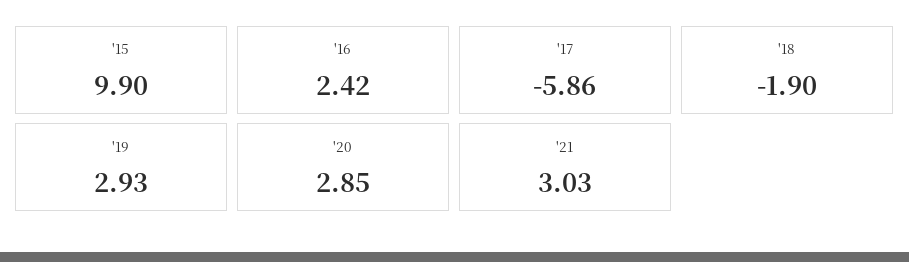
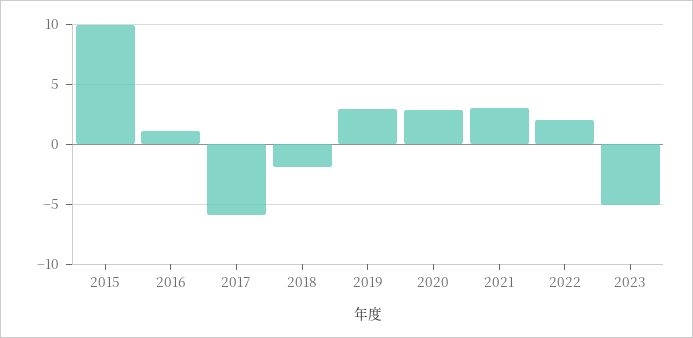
'16: 2.42 -> 1
2022: none -> 2
2023: none -> -5

